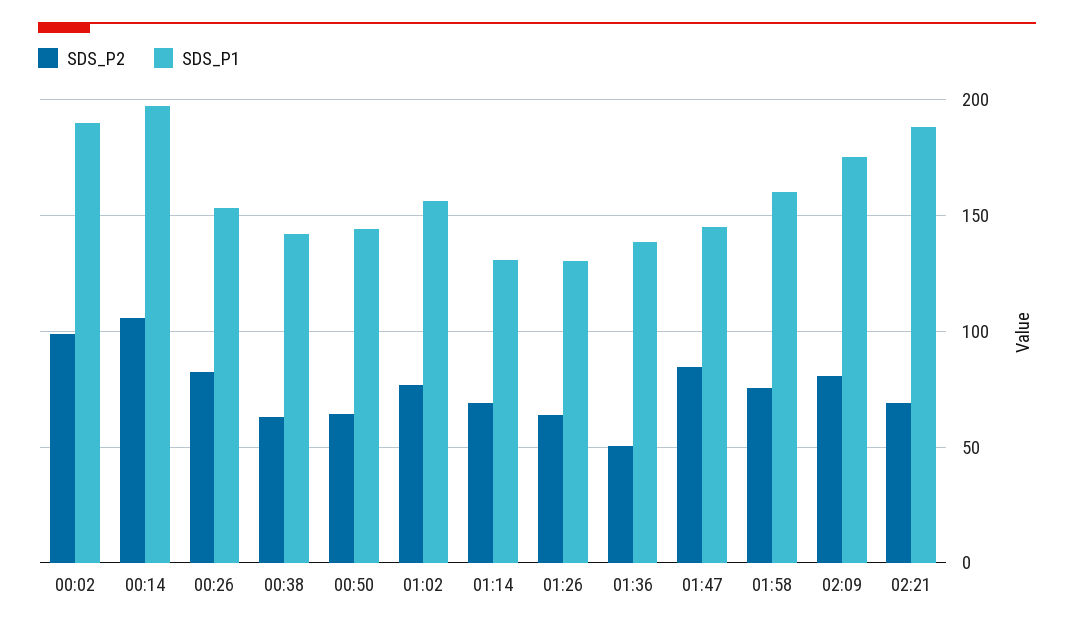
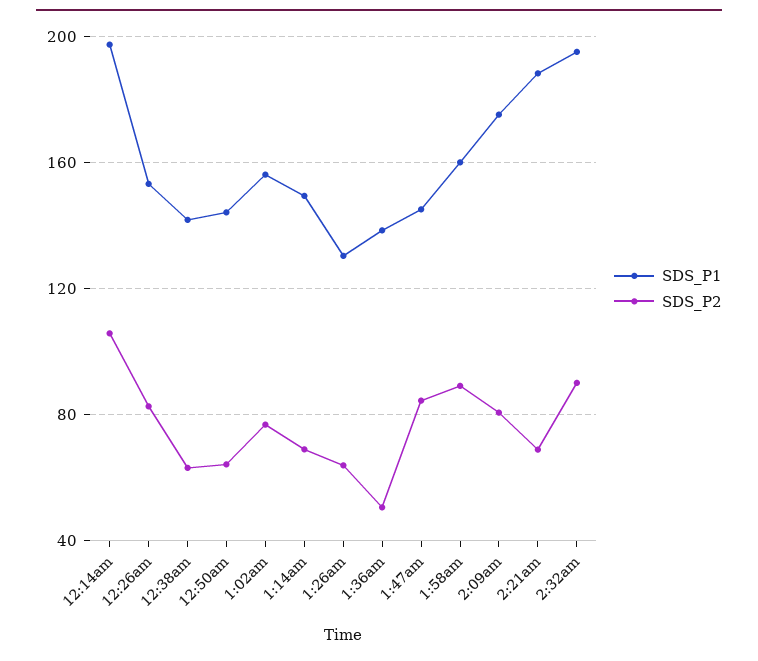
SDS_P2, 00:02: 100 -> none
SDS_P1, 00:02: 190 -> none
SDS_P1, 01:14: 130 -> 150
SDS_P2, 01:58: 75 -> 90
SDS_P1, 2:32am: none -> 195
SDS_P2, 2:32am: none -> 90

